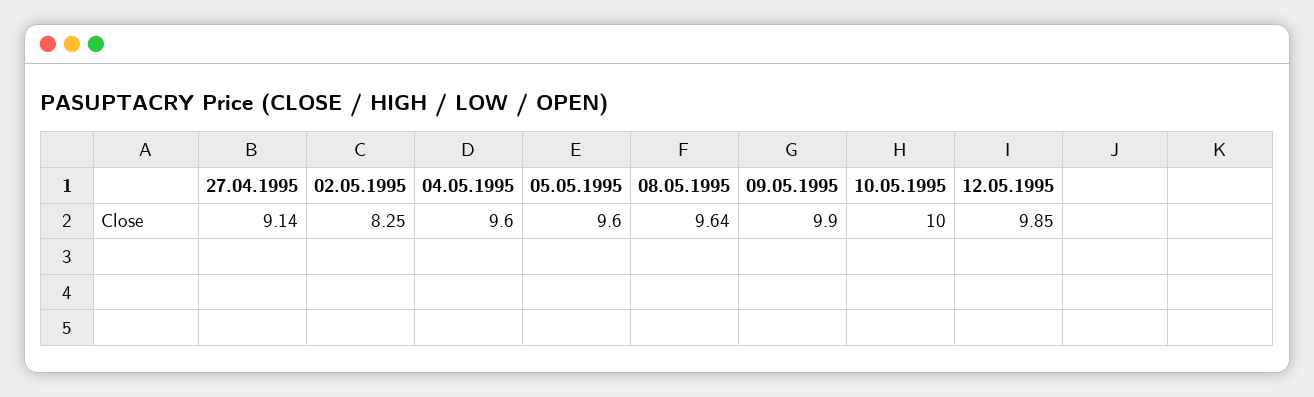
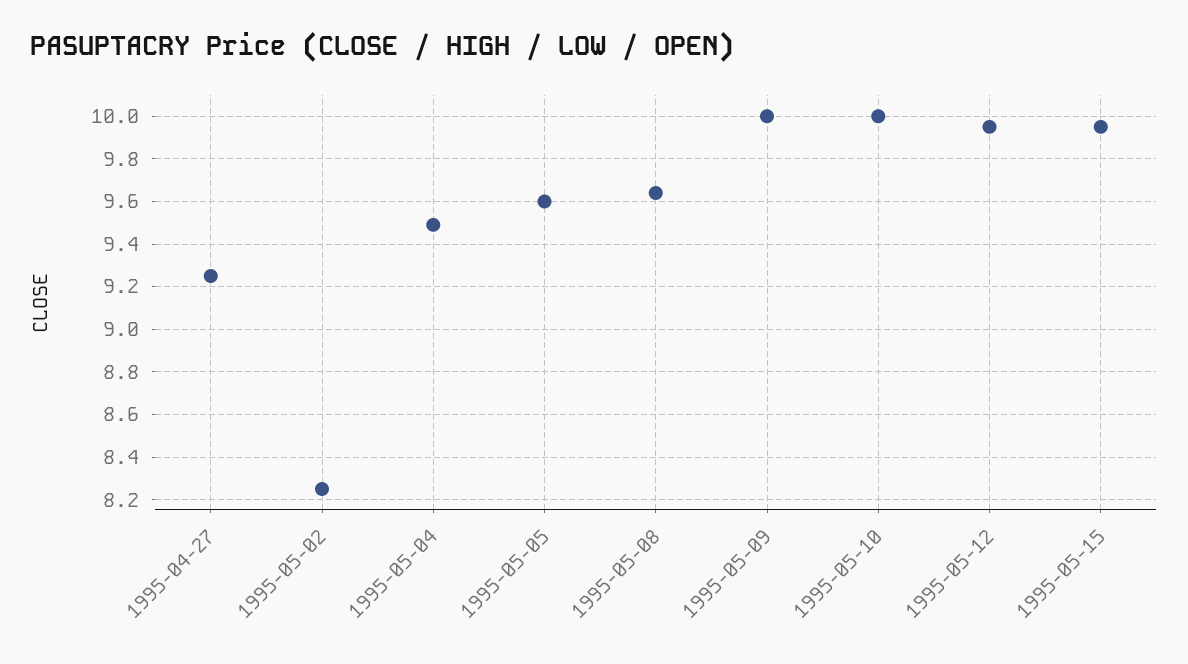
27.04.1995: 9.14 -> 9.25
04.05.1995: 9.6 -> 9.5
09.05.1995: 9.9 -> 10
12.05.1995: 9.85 -> 9.95
1995-05-15: none -> 9.95

